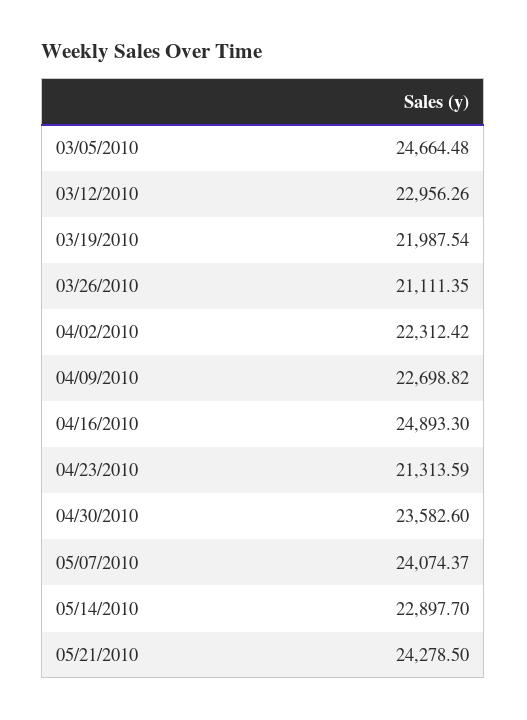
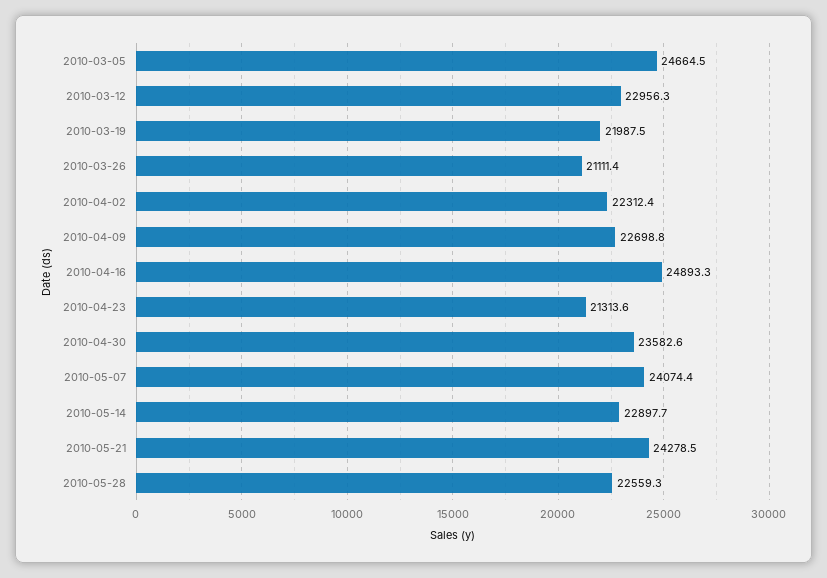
2010-05-28: none -> 22559.3

